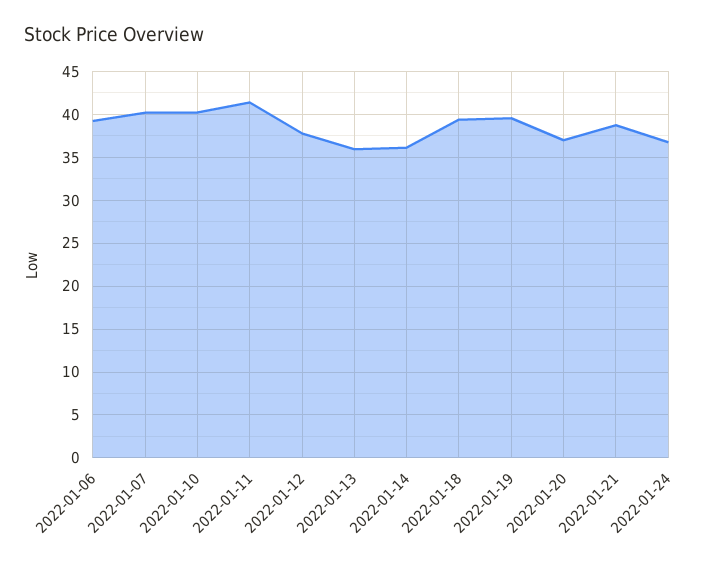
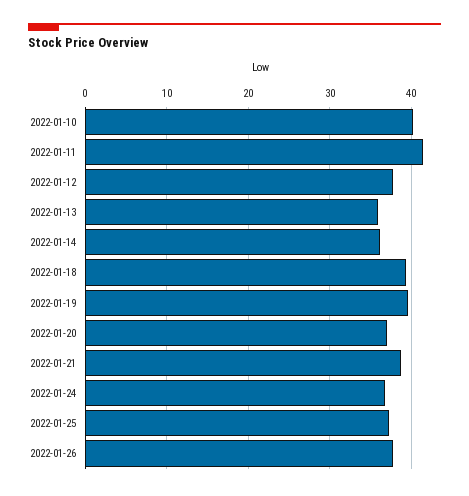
2022-01-06: 39 -> none
2022-01-07: 40 -> none
2022-01-25: none -> 37
2022-01-26: none -> 38

